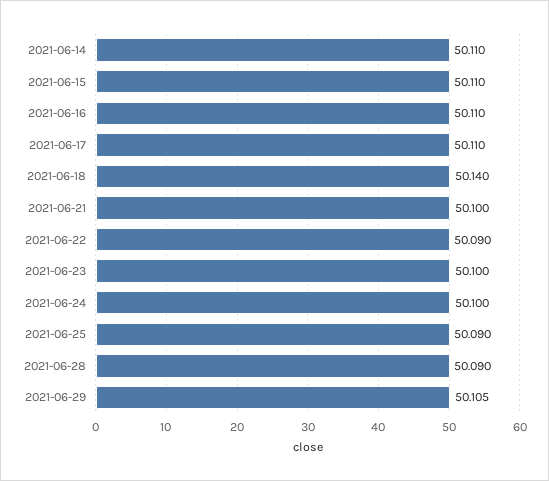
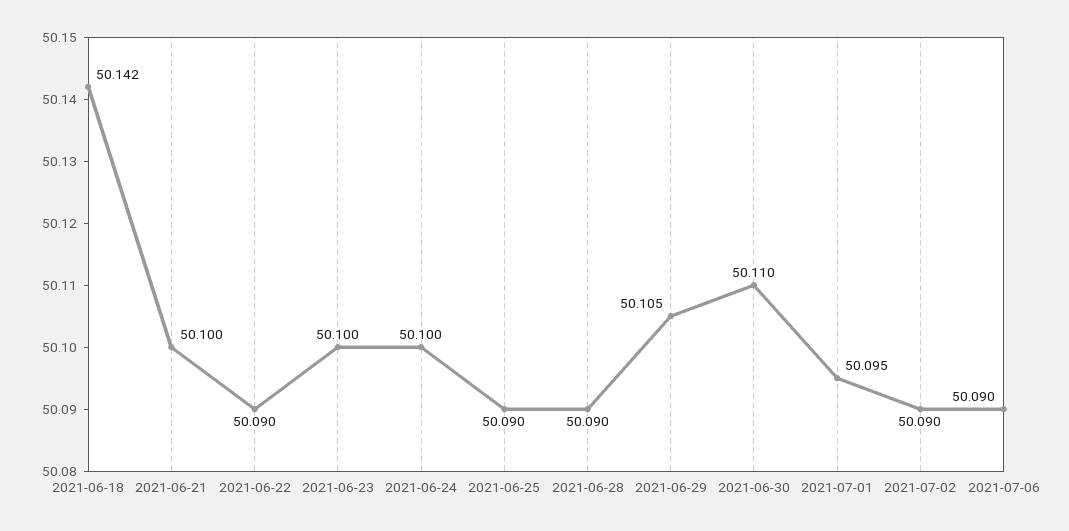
2021-06-14: 50.11 -> none
2021-06-15: 50.11 -> none
2021-06-16: 50.11 -> none
2021-06-17: 50.11 -> none
2021-06-18: 50.14 -> 50.142
2021-06-30: none -> 50.11
2021-07-01: none -> 50.095
2021-07-02: none -> 50.09
2021-07-06: none -> 50.09

